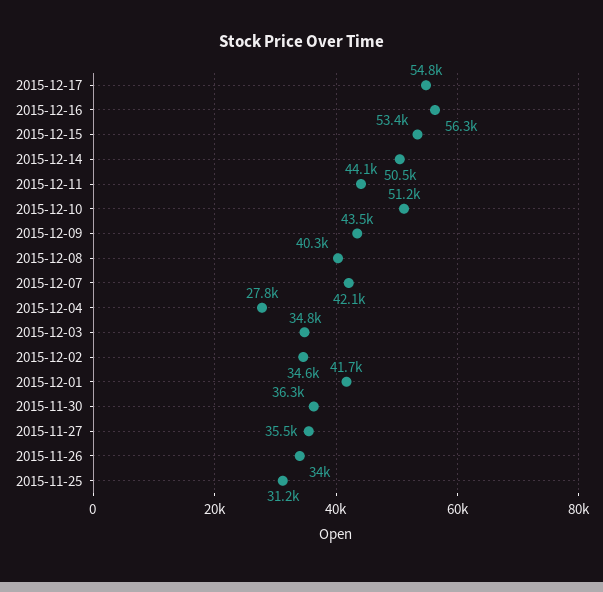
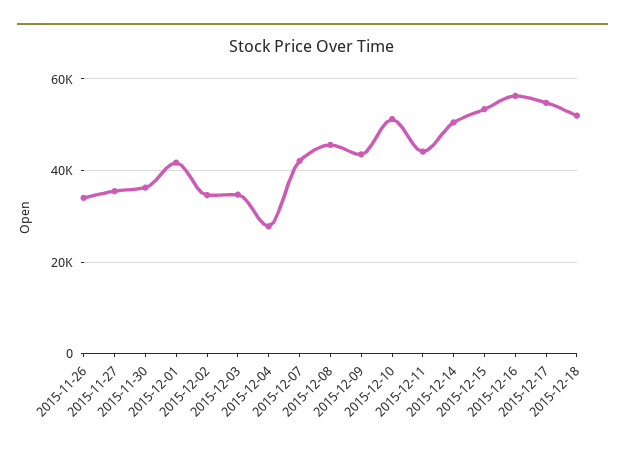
2015-12-08: 40300 -> 46000
2015-11-25: 31200 -> none
2015-12-18: none -> 52000

